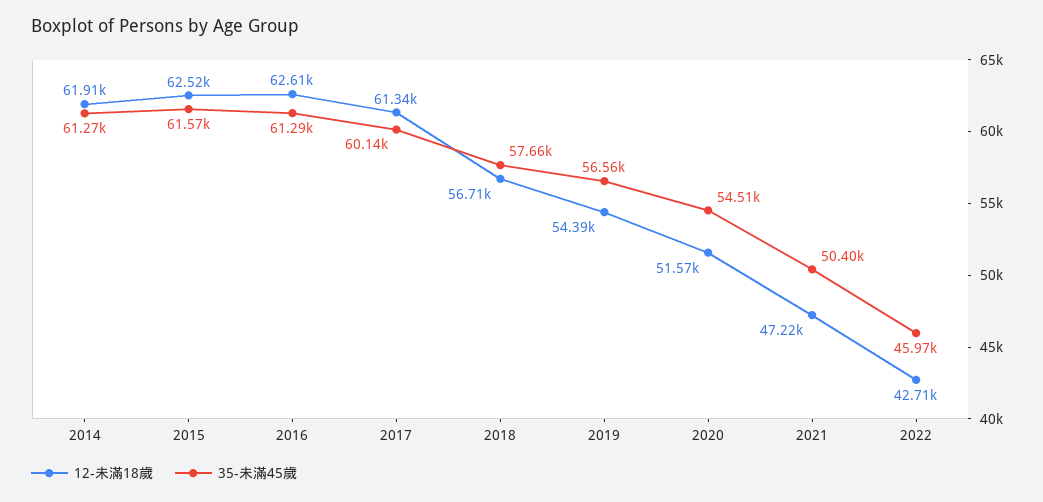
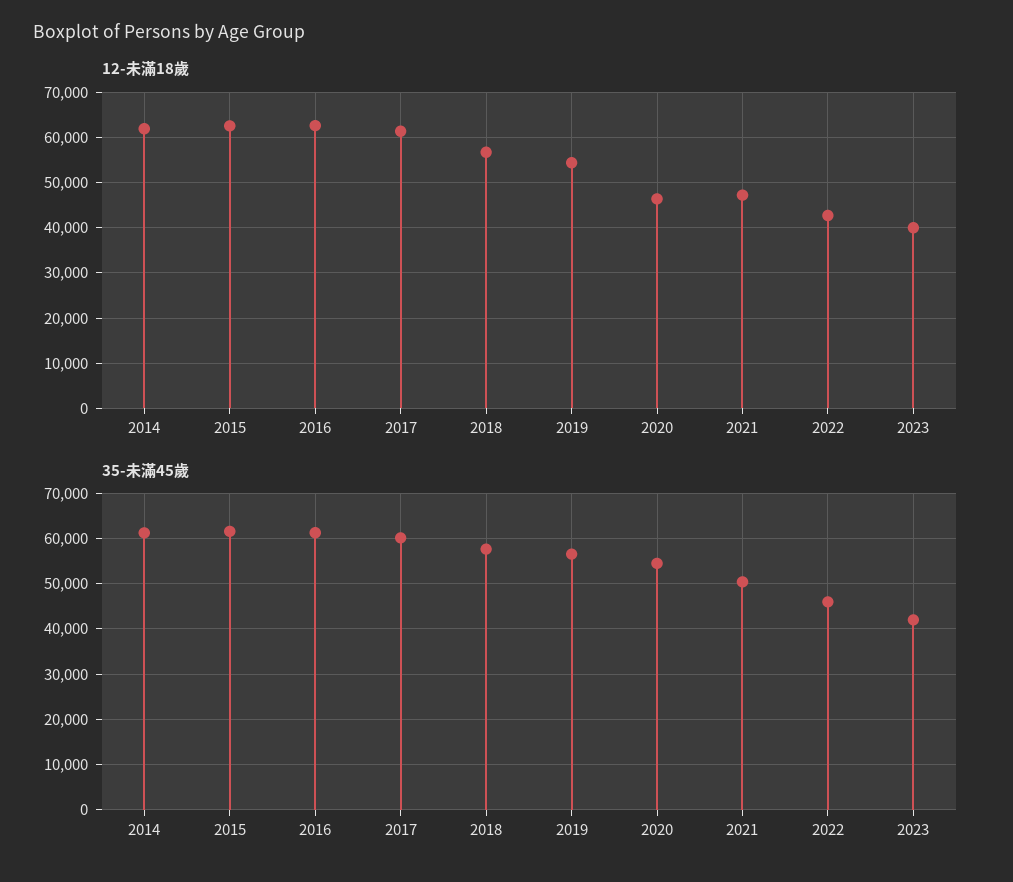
12-未滿18歲, 2020: 51570 -> 46000
12-未滿18歲, 2023: none -> 40000
35-未滿45歲, 2023: none -> 42000

